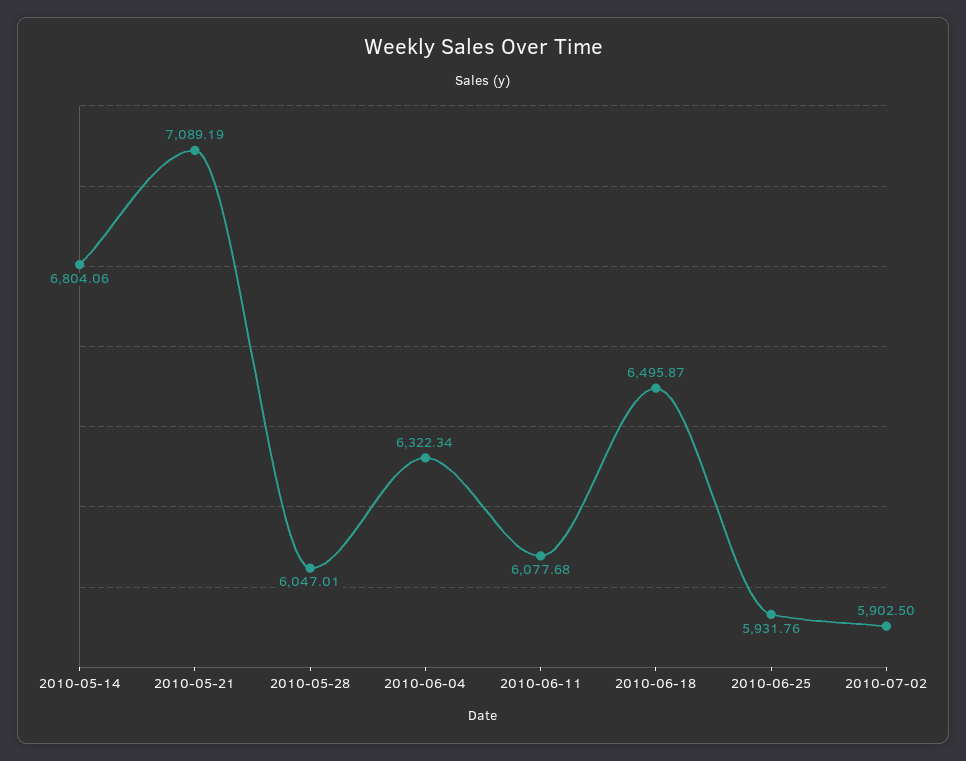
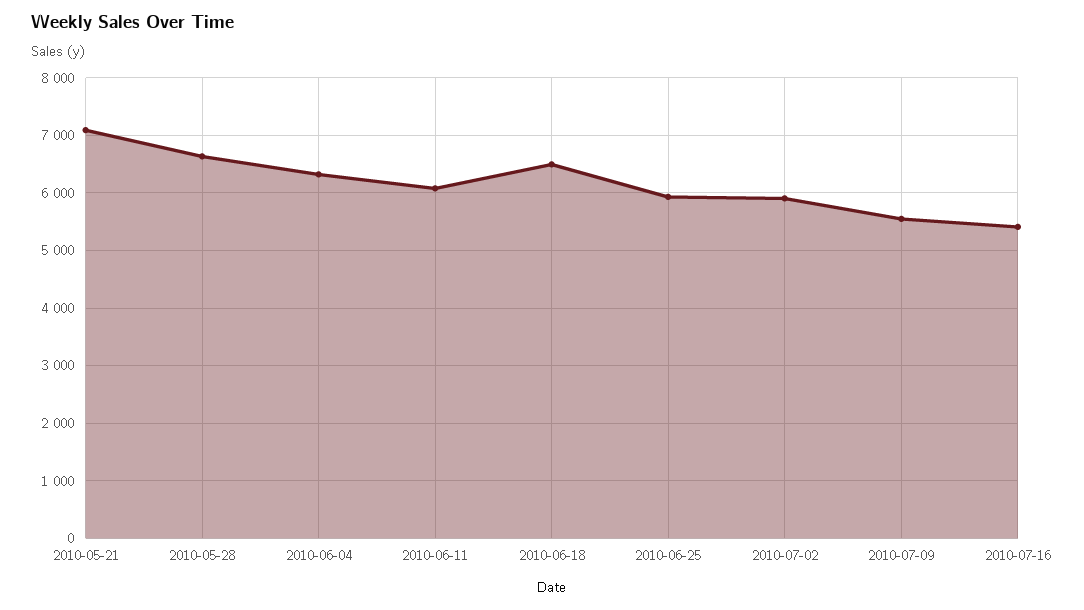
2010-05-14: 6804.06 -> none
2010-05-28: 6047.01 -> 6600
2010-07-09: none -> 5600
2010-07-16: none -> 5400

